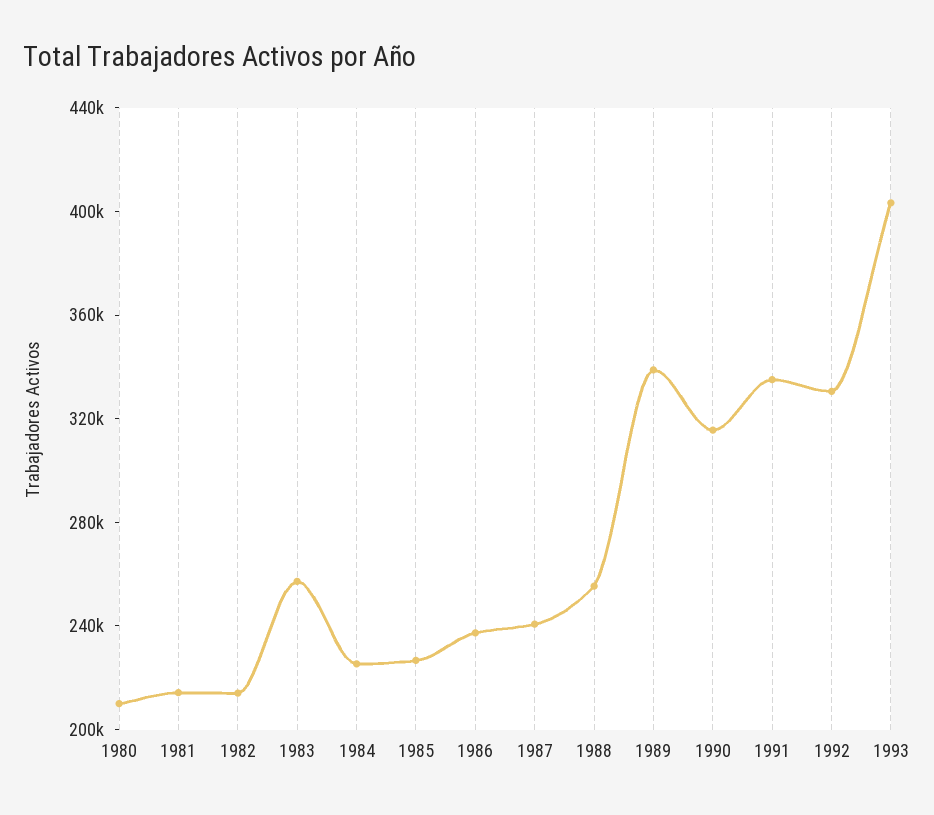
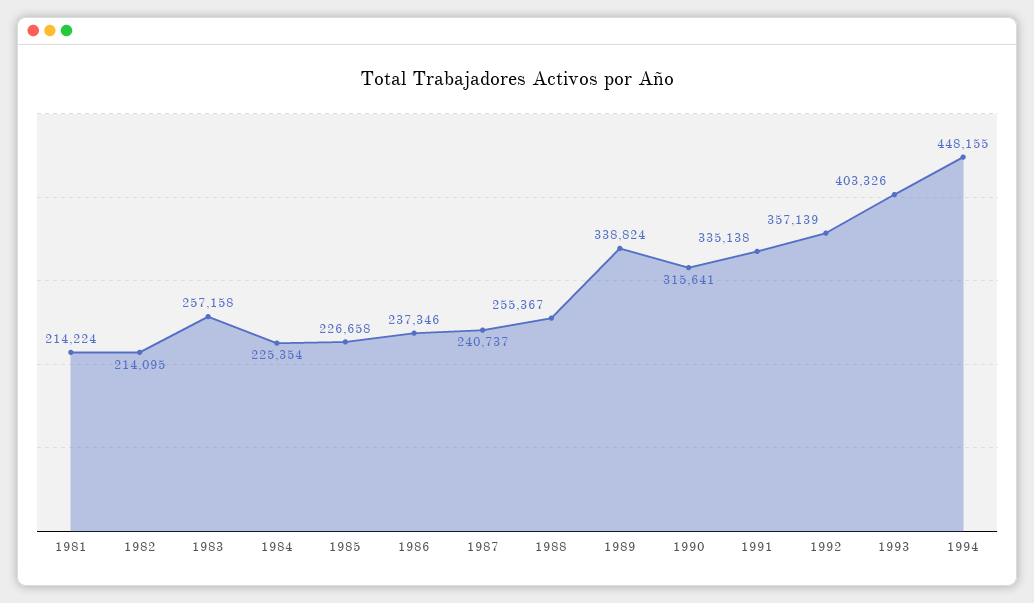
1980: 210000 -> none
1992: 330000 -> 357139
1994: none -> 448155

